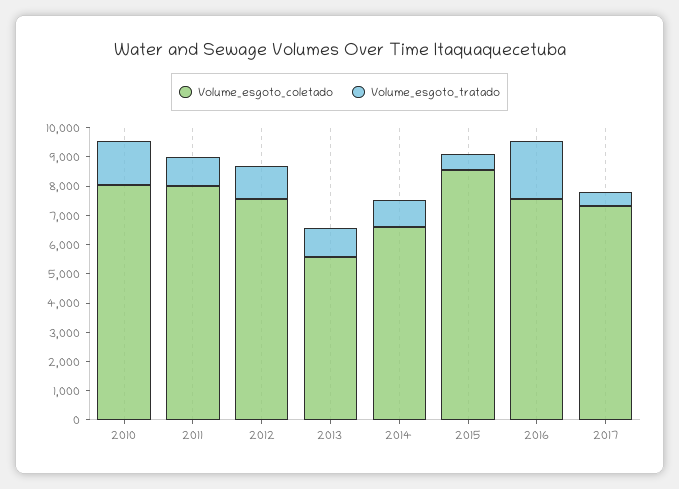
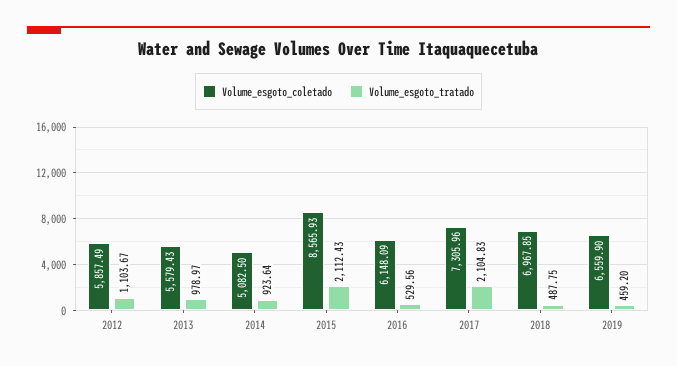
Volume_esgoto_coletado, 2010: 8000 -> none
Volume_esgoto_tratado, 2010: 1500 -> none
Volume_esgoto_coletado, 2011: 8000 -> none
Volume_esgoto_tratado, 2011: 1000 -> none
Volume_esgoto_coletado, 2012: 7500 -> 5857.49
Volume_esgoto_coletado, 2014: 6500 -> 5082.5
Volume_esgoto_tratado, 2015: 500 -> 2112.43
Volume_esgoto_coletado, 2016: 7500 -> 6148.09
Volume_esgoto_tratado, 2016: 2000 -> 529.56
Volume_esgoto_tratado, 2017: 500 -> 2104.83
Volume_esgoto_coletado, 2018: none -> 6967.85
Volume_esgoto_tratado, 2018: none -> 487.75
Volume_esgoto_coletado, 2019: none -> 6559.9
Volume_esgoto_tratado, 2019: none -> 459.2

